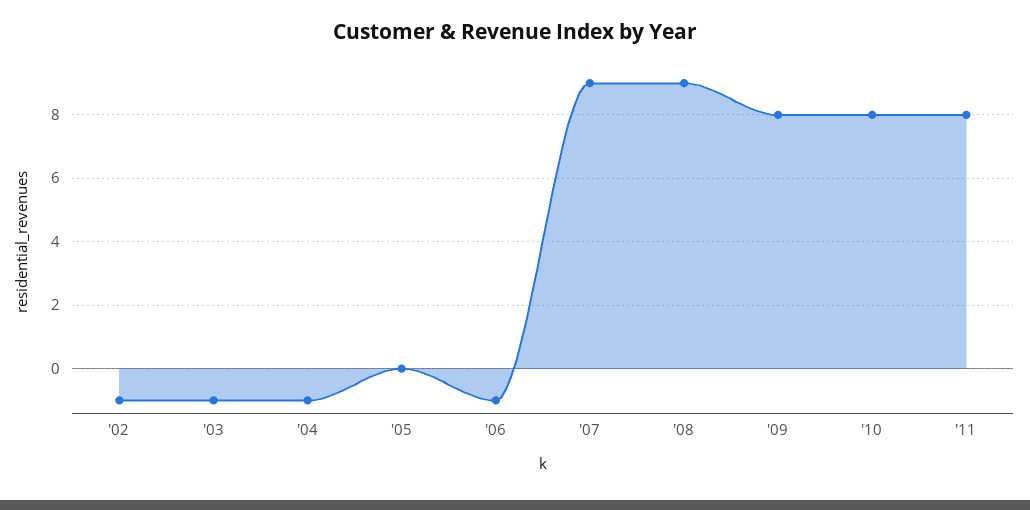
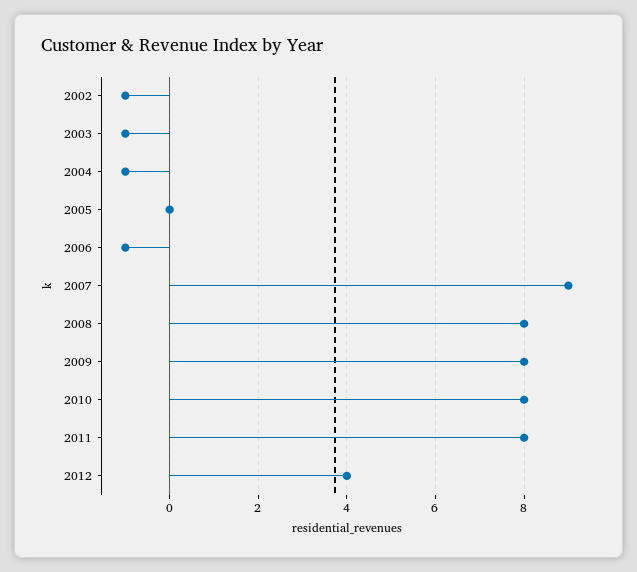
'08: 9 -> 8
2012: none -> 4

